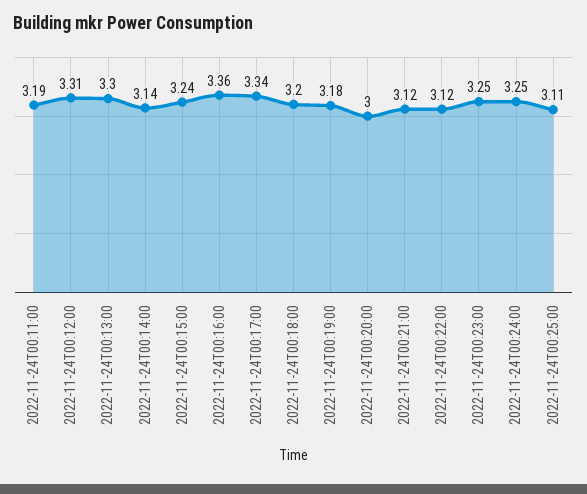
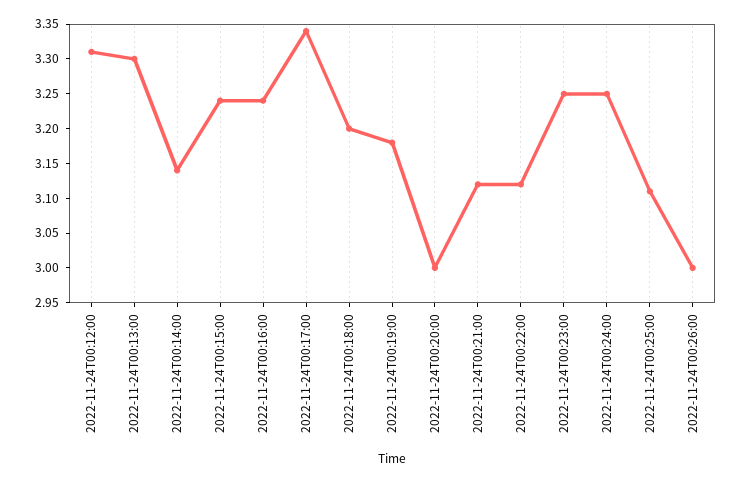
2022-11-24T00:11:00: 3.19 -> none
2022-11-24T00:16:00: 3.36 -> 3.25
2022-11-24T00:26:00: none -> 3

